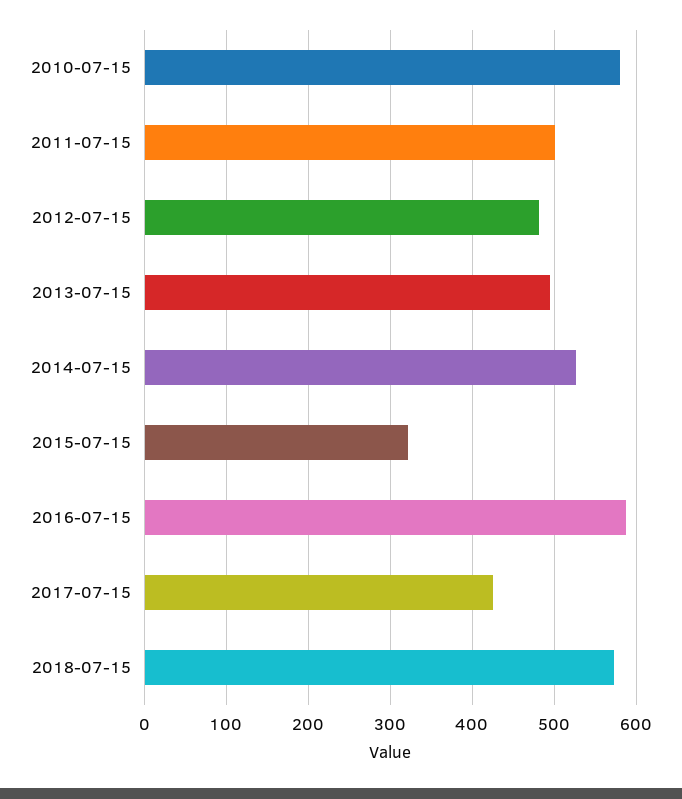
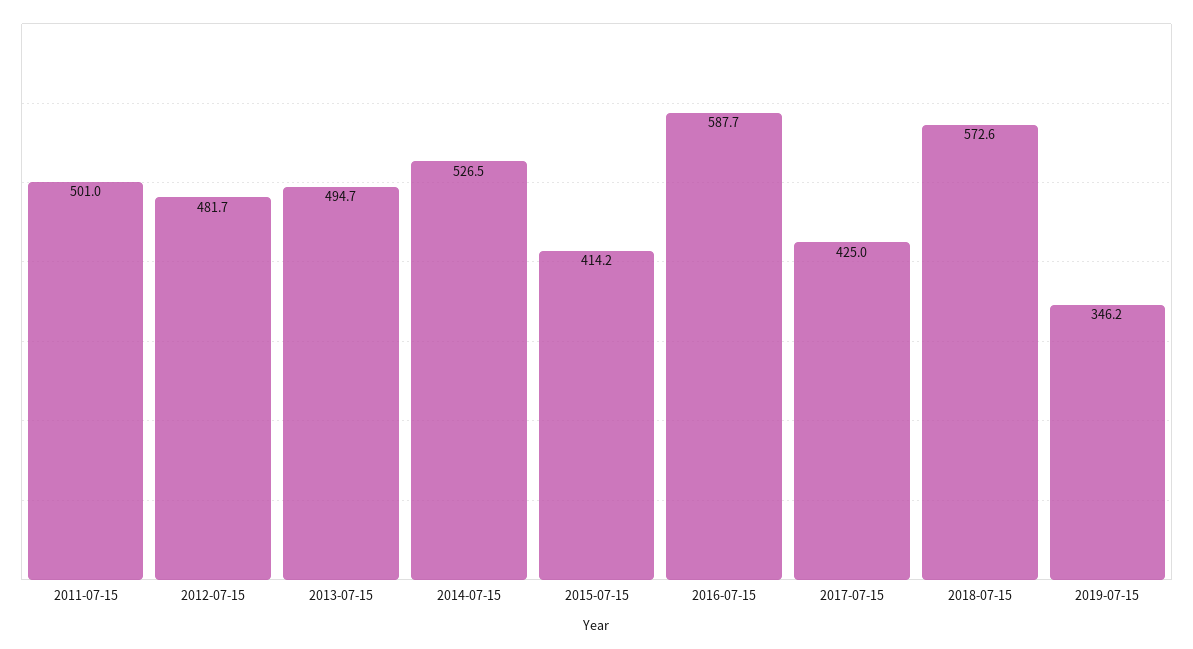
2010-07-15: 580 -> none
2015-07-15: 320 -> 414.2
2019-07-15: none -> 346.2

